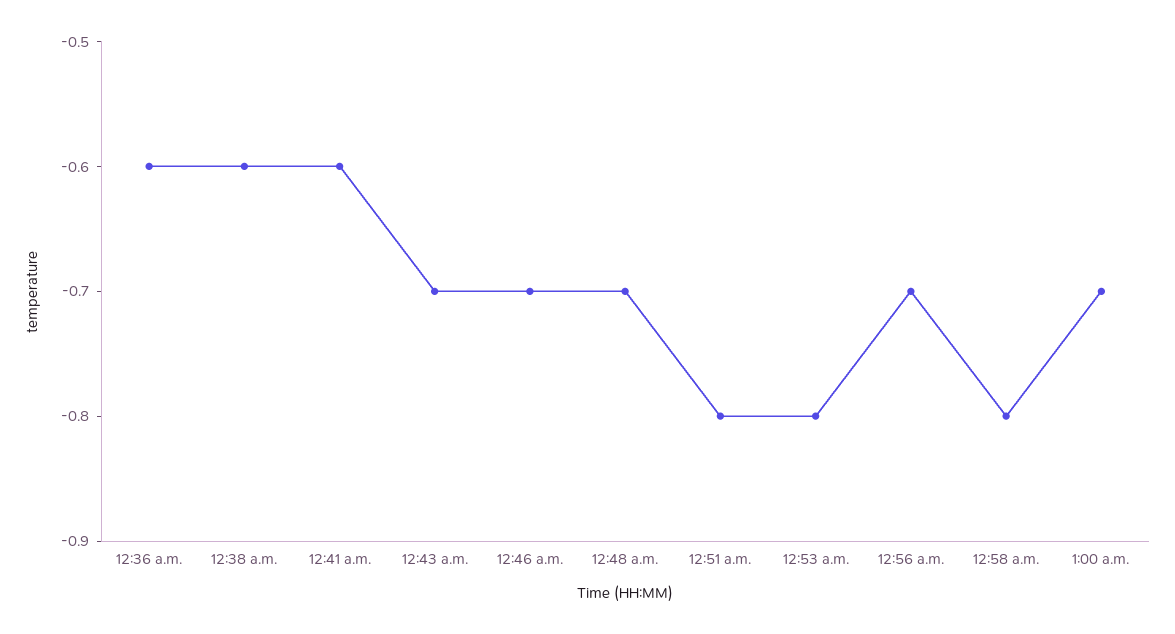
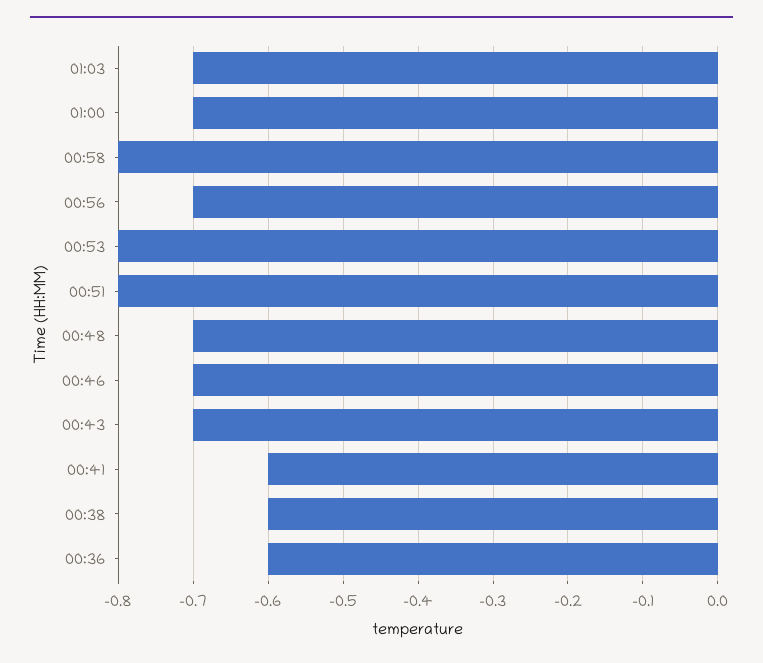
01:03: none -> -0.7

